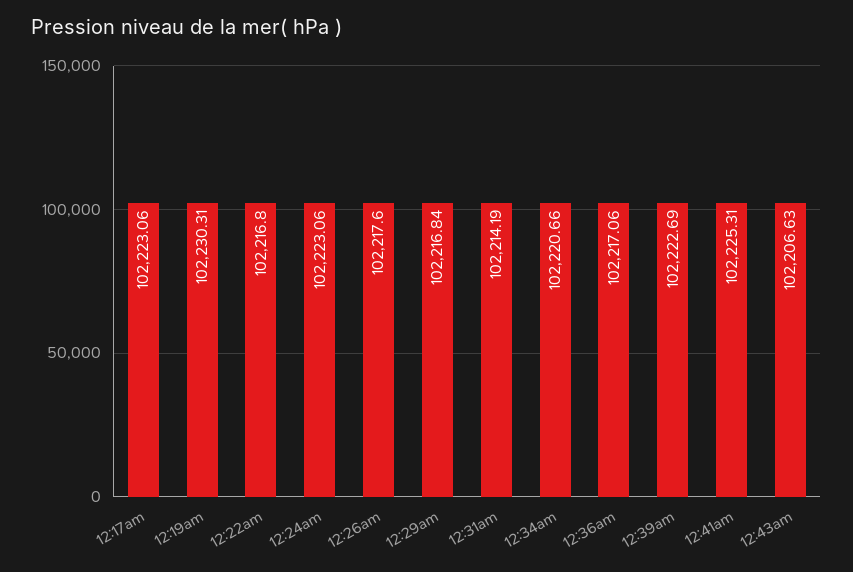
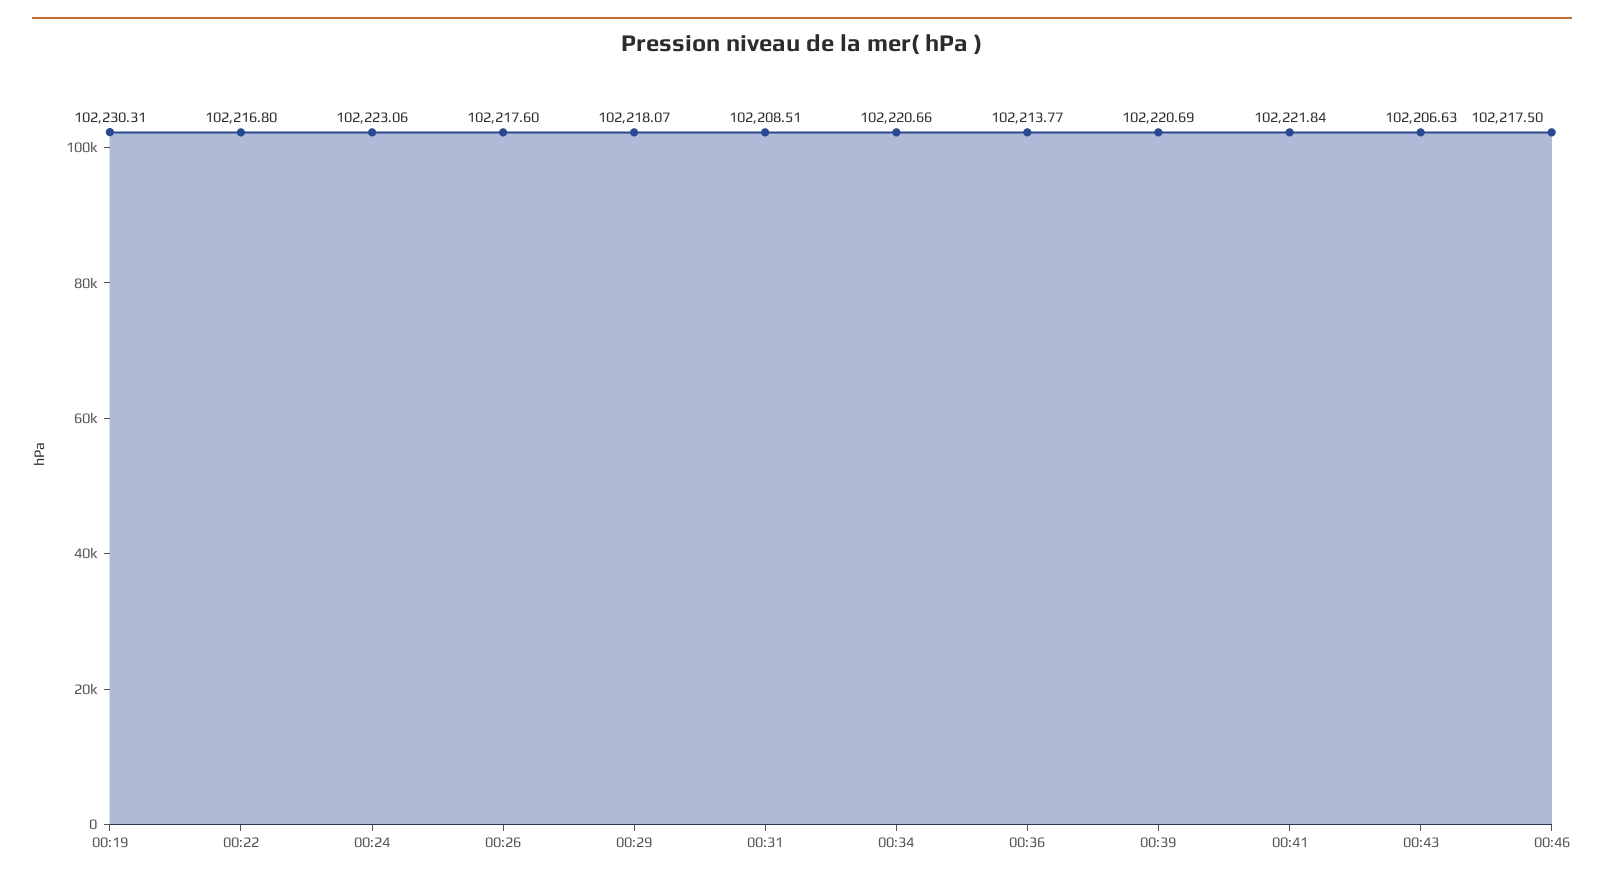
12:17am: 102223.06 -> none
12:29am: 102216.84 -> 102218.07
12:31am: 102214.19 -> 102208.51
12:36am: 102217.06 -> 102213.77
12:39am: 102222.69 -> 102220.69
12:41am: 102225.31 -> 102221.84
00:46: none -> 102217.5

